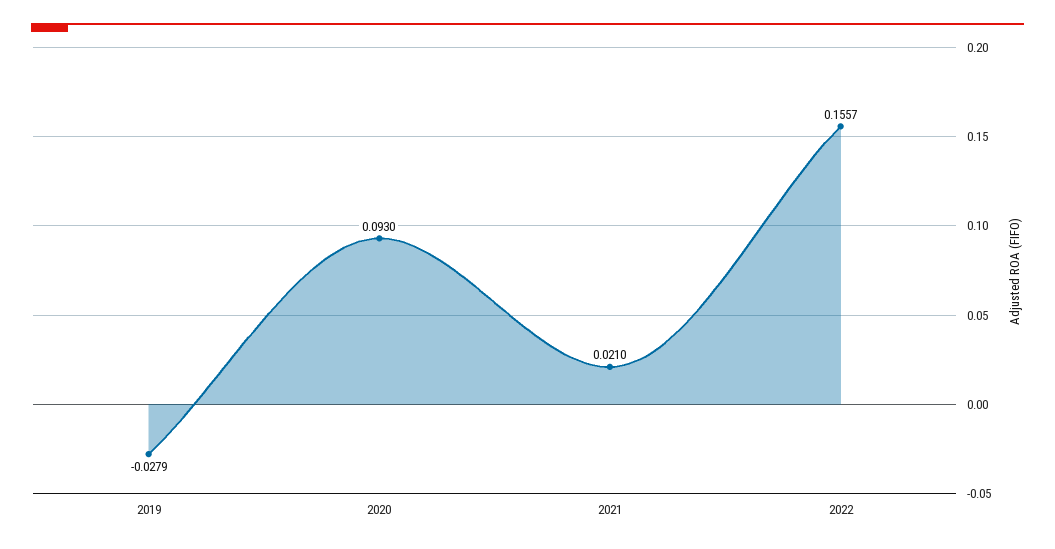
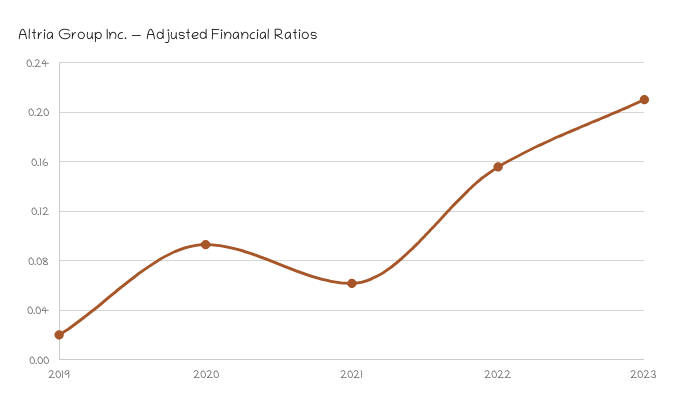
2019: -0.0279 -> 0.02
2021: 0.021 -> 0.06
2023: none -> 0.21

